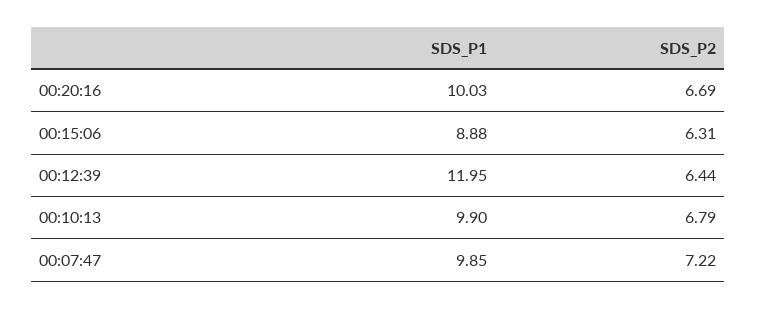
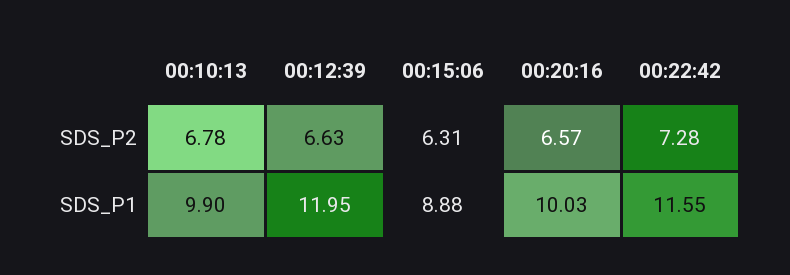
SDS_P2, 00:20:16: 6.69 -> 6.57
SDS_P2, 00:12:39: 6.44 -> 6.63
SDS_P2, 00:10:13: 6.79 -> 6.78
SDS_P1, 00:07:47: 9.85 -> none
SDS_P2, 00:07:47: 7.22 -> none
SDS_P2, 00:22:42: none -> 7.28
SDS_P1, 00:22:42: none -> 11.55

